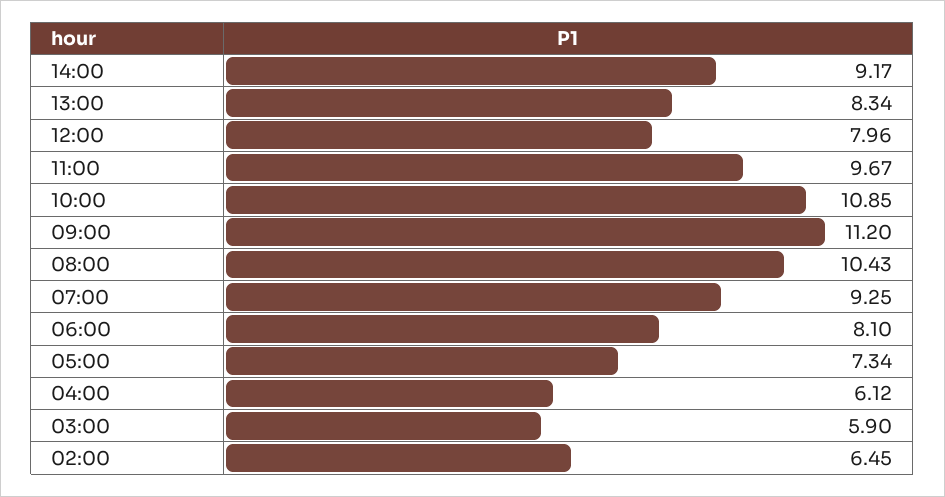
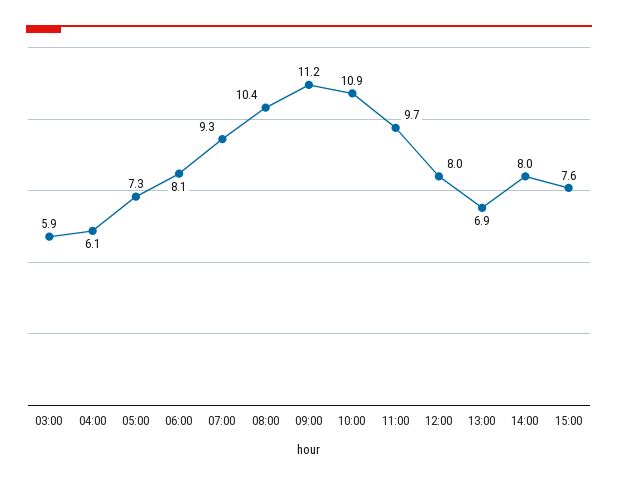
14:00: 9.17 -> 8
13:00: 8.34 -> 6.9
02:00: 6.45 -> none
15:00: none -> 7.6

